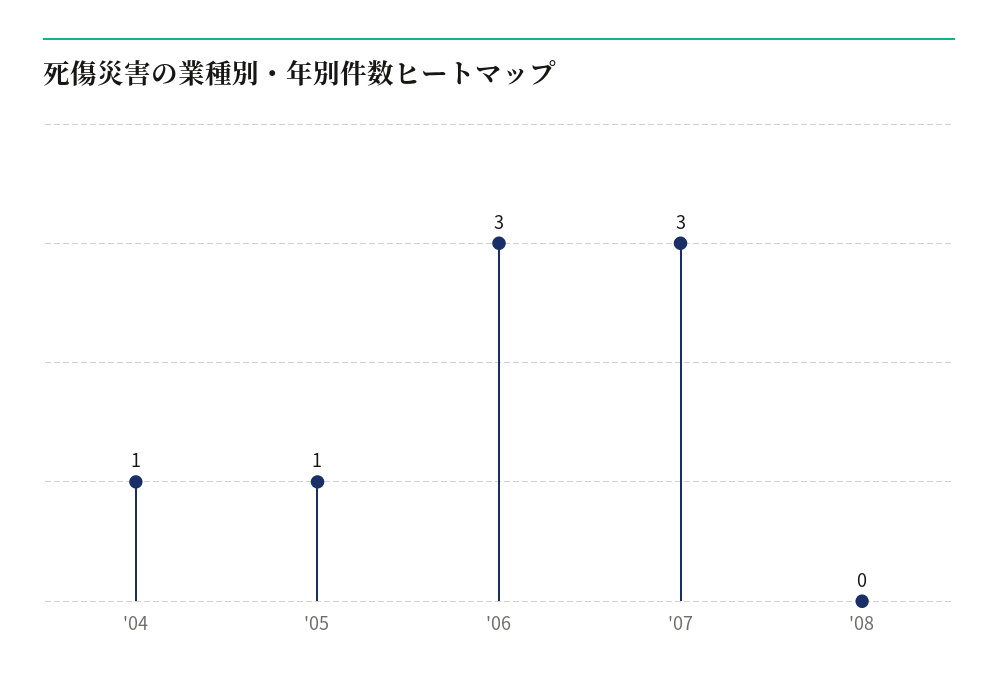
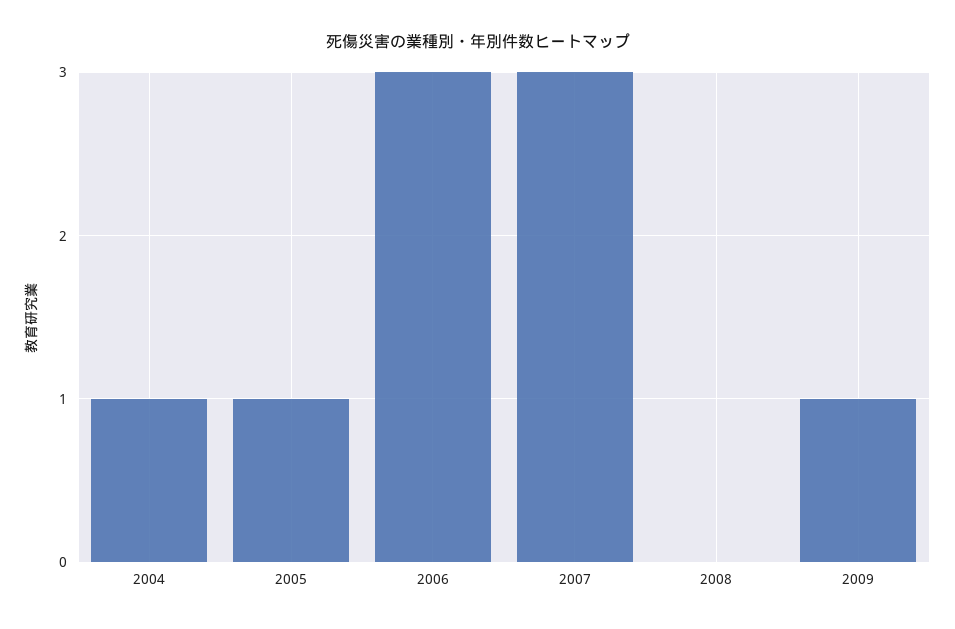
2009: none -> 1

